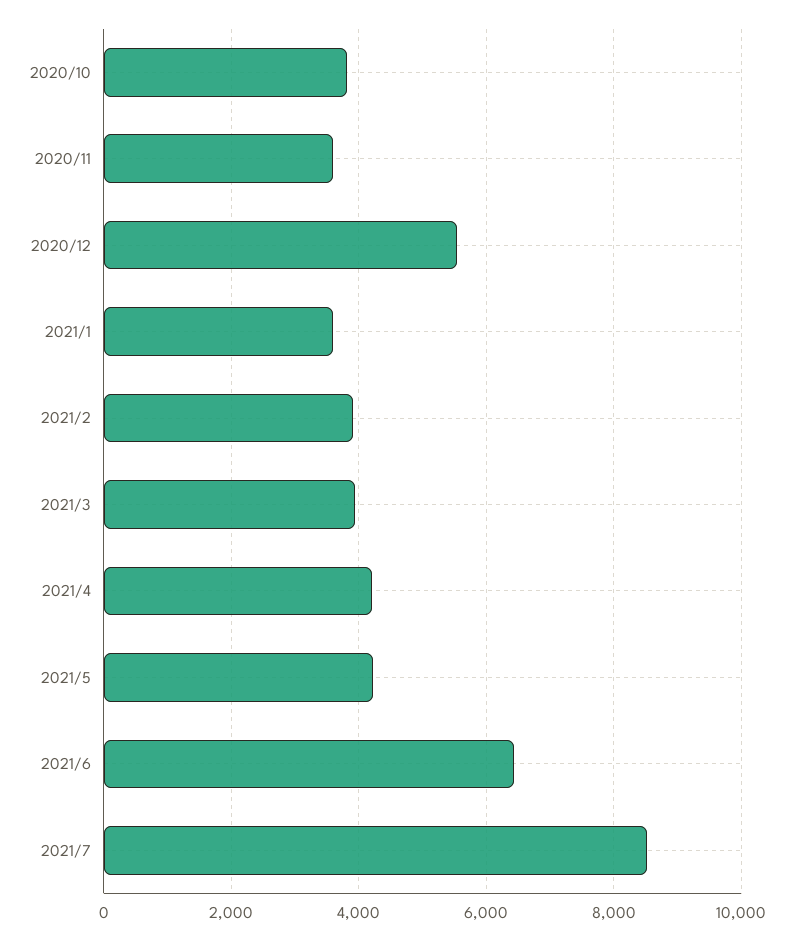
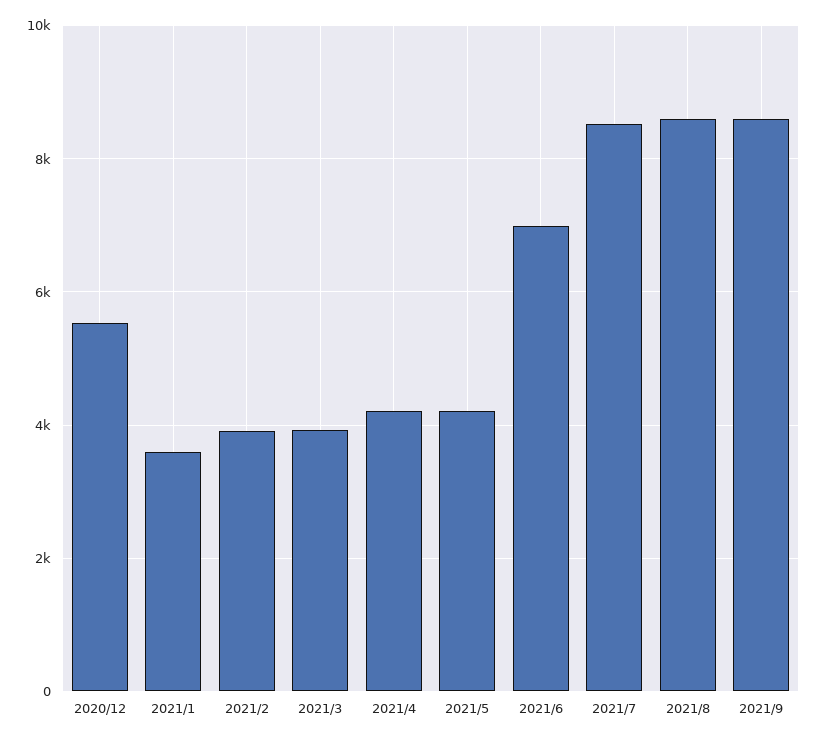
2020/10: 3800 -> none
2020/11: 3600 -> none
2021/6: 6400 -> 7000
2021/8: none -> 8600
2021/9: none -> 8600

